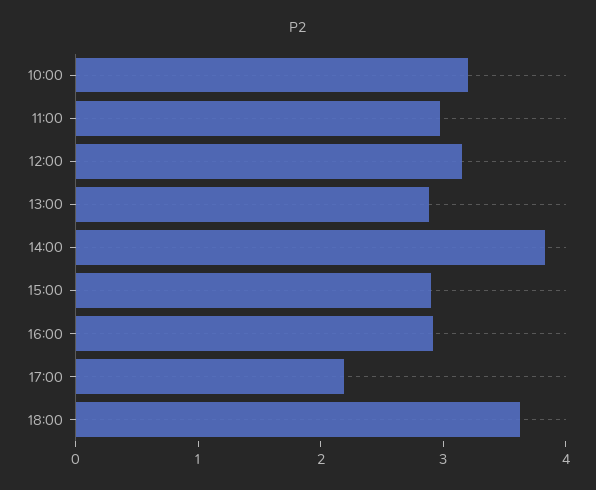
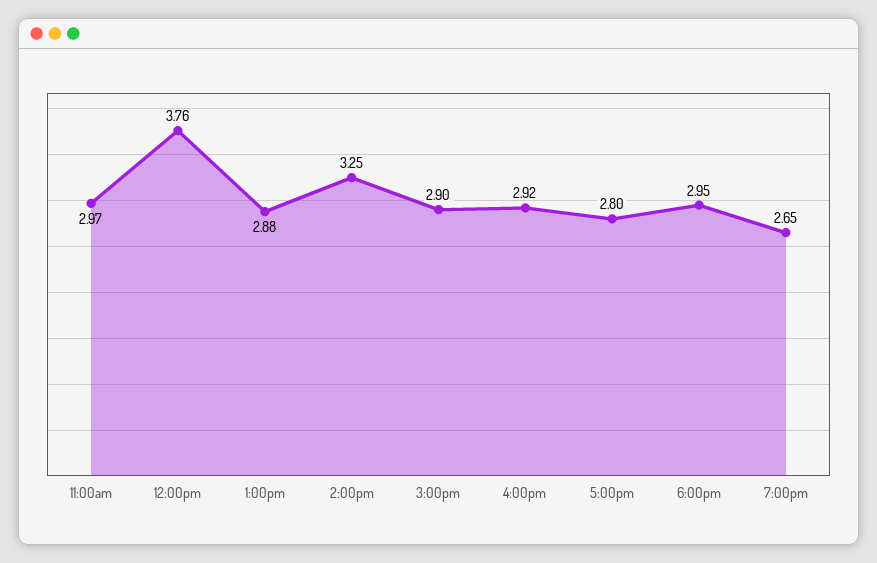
10:00: 3.2 -> none
12:00: 3.2 -> 3.76
14:00: 3.8 -> 3.25
17:00: 2.2 -> 2.8
18:00: 3.6 -> 2.95
7:00pm: none -> 2.65

